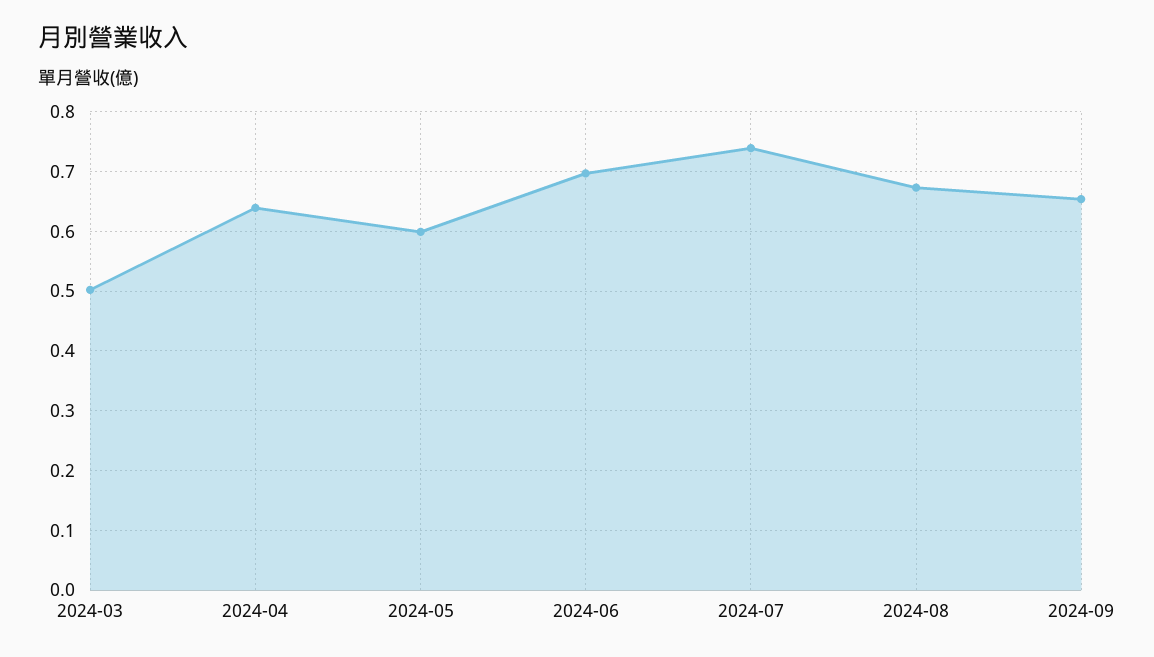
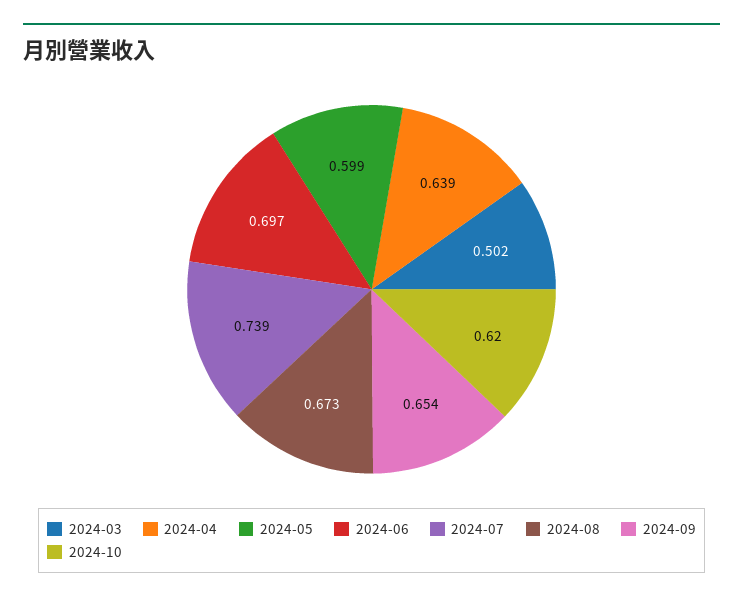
2024-10: none -> 0.62

